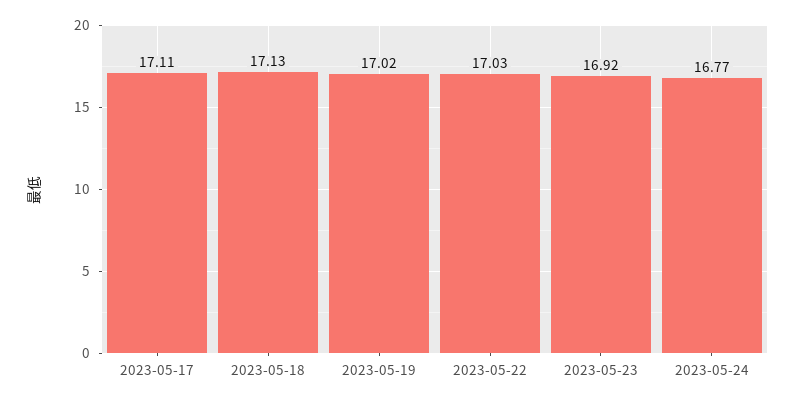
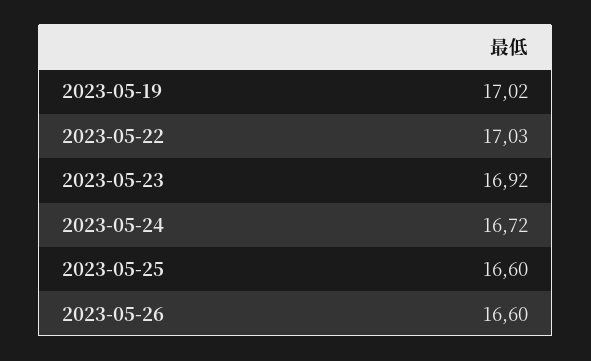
2023-05-17: 17.11 -> none
2023-05-18: 17.13 -> none
2023-05-24: 16.77 -> 16.72
2023-05-25: none -> 16.6
2023-05-26: none -> 16.6

